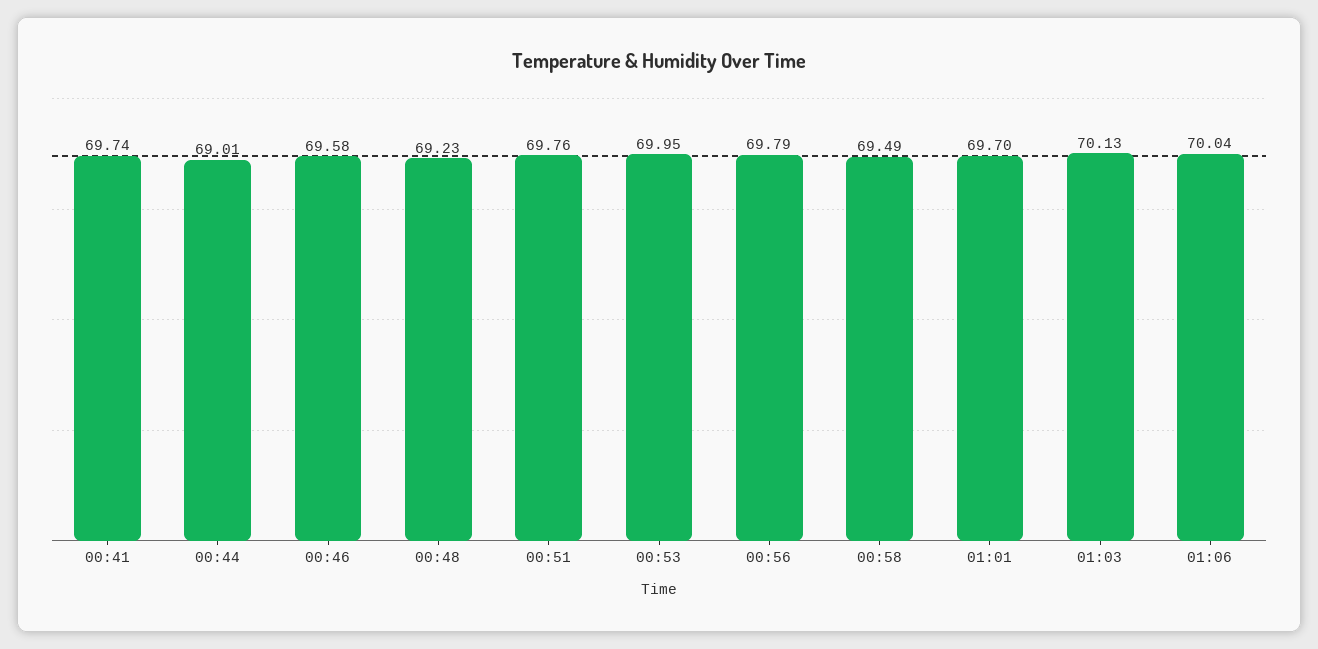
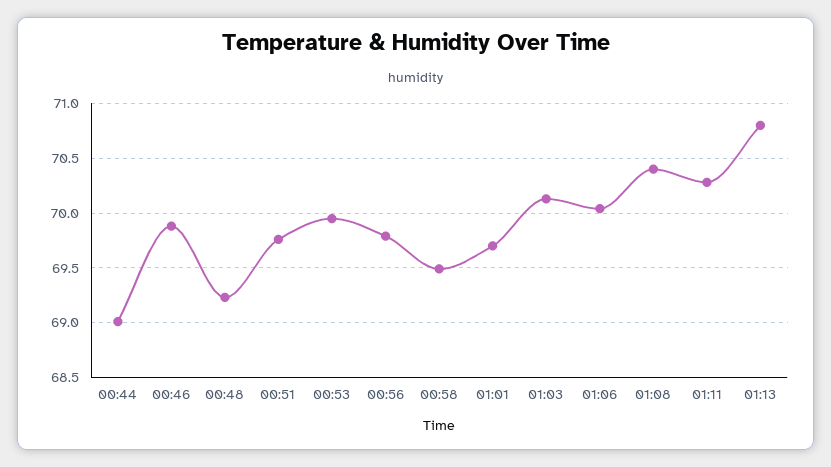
00:41: 69.74 -> none
00:46: 69.58 -> 69.9
01:08: none -> 70.4
01:11: none -> 70.3
01:13: none -> 70.8

